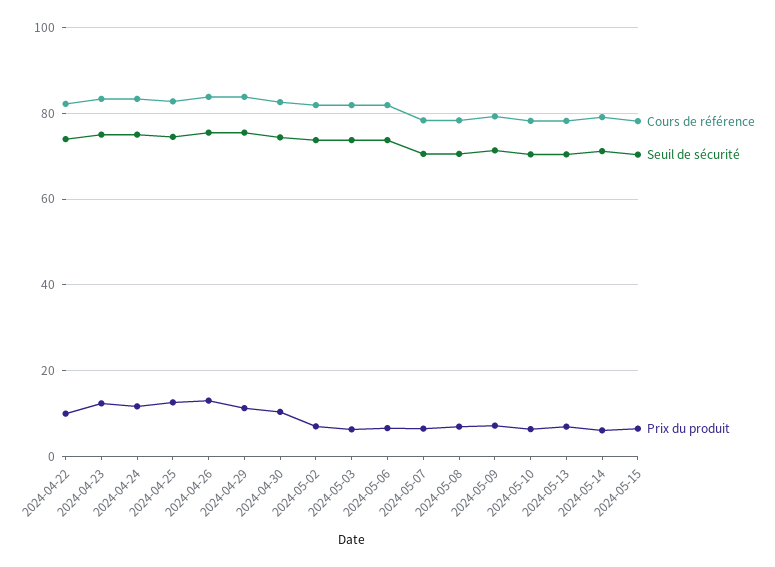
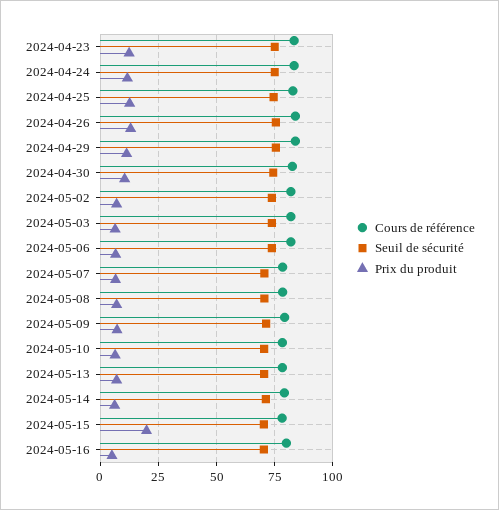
Cours de référence, 2024-04-22: 82 -> none
Seuil de sécurité, 2024-04-22: 74 -> none
Prix du produit, 2024-04-22: 10 -> none
Prix du produit, 2024-05-15: 6 -> 20
Cours de référence, 2024-05-16: none -> 80
Seuil de sécurité, 2024-05-16: none -> 70
Prix du produit, 2024-05-16: none -> 5

